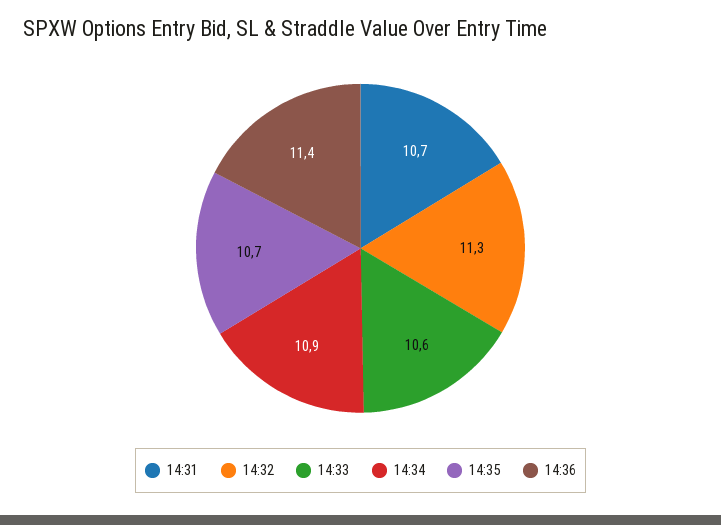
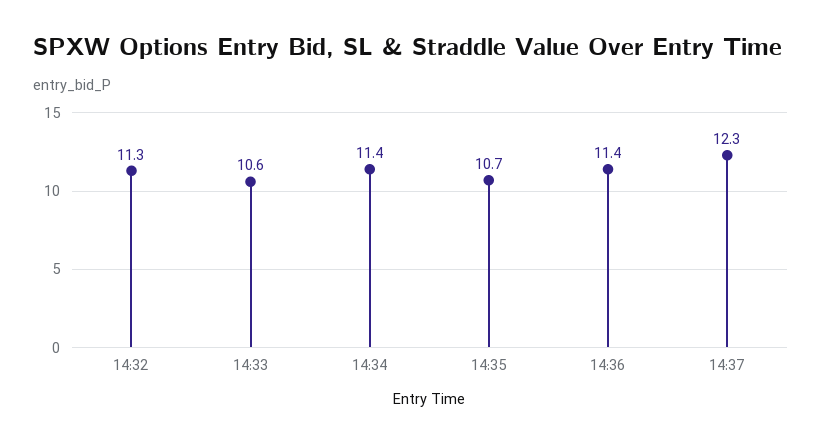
14:31: 10.7 -> none
14:34: 10.9 -> 11.4
14:37: none -> 12.3

